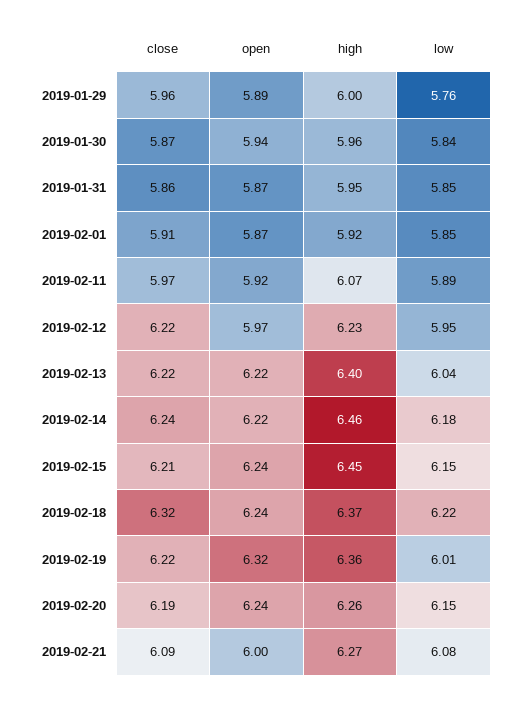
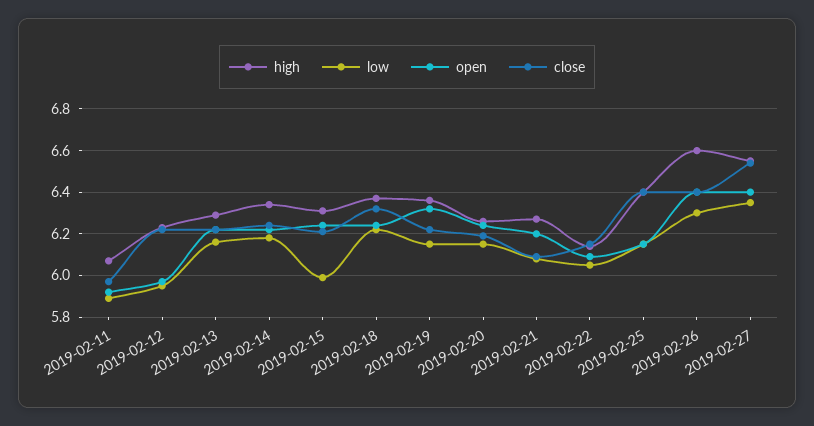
close, 2019-01-29: 5.96 -> none
open, 2019-01-29: 5.89 -> none
high, 2019-01-29: 6 -> none
low, 2019-01-29: 5.76 -> none
close, 2019-01-30: 5.87 -> none
open, 2019-01-30: 5.94 -> none
high, 2019-01-30: 5.96 -> none
low, 2019-01-30: 5.84 -> none
close, 2019-01-31: 5.86 -> none
open, 2019-01-31: 5.87 -> none
high, 2019-01-31: 5.95 -> none
low, 2019-01-31: 5.85 -> none
close, 2019-02-01: 5.91 -> none
open, 2019-02-01: 5.87 -> none
high, 2019-02-01: 5.92 -> none
low, 2019-02-01: 5.85 -> none
high, 2019-02-13: 6.4 -> 6.3
low, 2019-02-13: 6.04 -> 6.15
high, 2019-02-14: 6.46 -> 6.35
high, 2019-02-15: 6.45 -> 6.3
low, 2019-02-15: 6.15 -> 6
low, 2019-02-19: 6.01 -> 6.15
open, 2019-02-21: 6 -> 6.2
high, 2019-02-22: none -> 6.15
low, 2019-02-22: none -> 6.05
open, 2019-02-22: none -> 6.1
close, 2019-02-22: none -> 6.15
high, 2019-02-25: none -> 6.4
low, 2019-02-25: none -> 6.15
open, 2019-02-25: none -> 6.15
close, 2019-02-25: none -> 6.4
high, 2019-02-26: none -> 6.6
low, 2019-02-26: none -> 6.3
open, 2019-02-26: none -> 6.4
close, 2019-02-26: none -> 6.4
high, 2019-02-27: none -> 6.55
low, 2019-02-27: none -> 6.35
open, 2019-02-27: none -> 6.4
close, 2019-02-27: none -> 6.55

